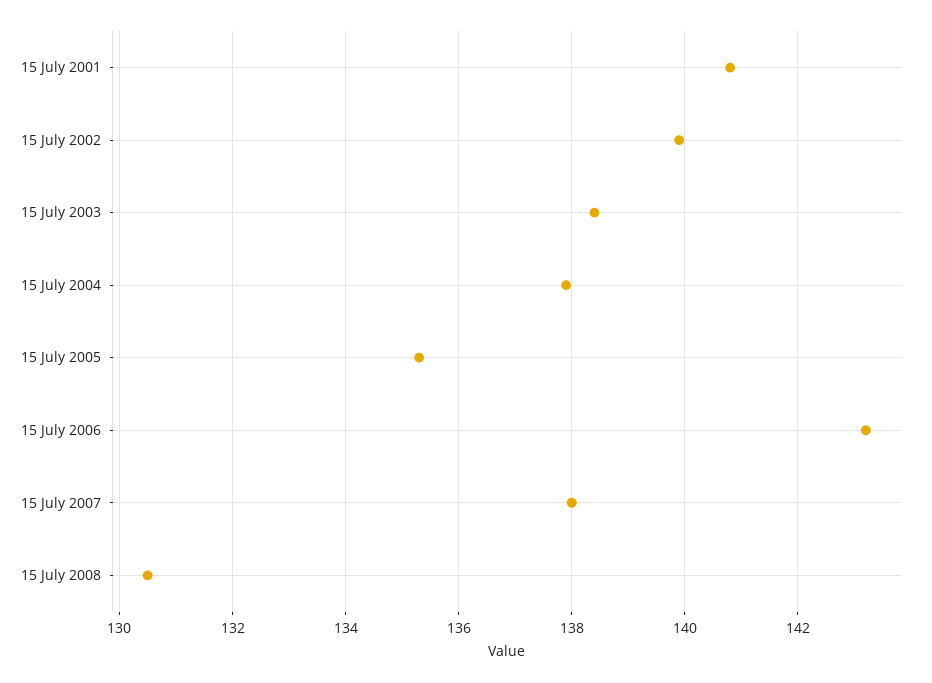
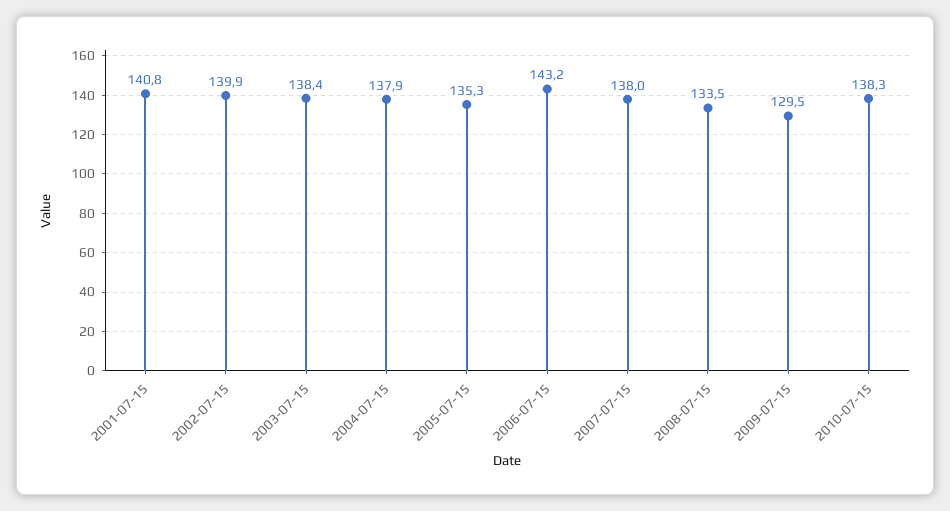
15 July 2008: 130.5 -> 133.5
2009-07-15: none -> 129.5
2010-07-15: none -> 138.3

